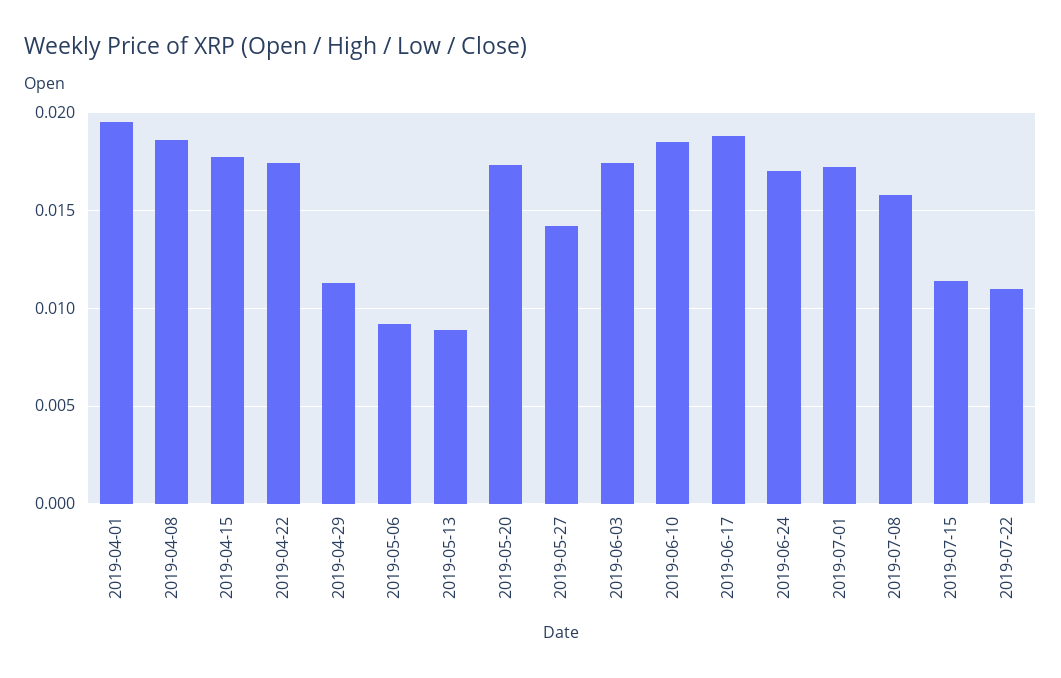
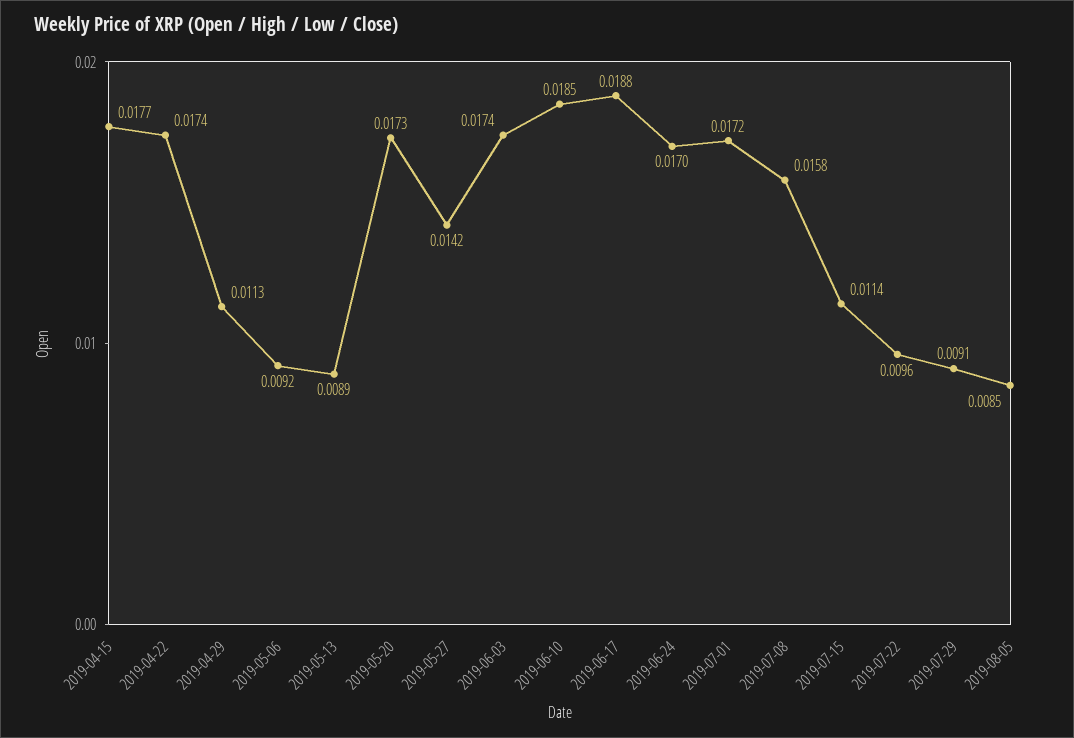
2019-04-01: 0.0195 -> none
2019-04-08: 0.0185 -> none
2019-07-22: 0.011 -> 0.0096
2019-07-29: none -> 0.0091
2019-08-05: none -> 0.0085

